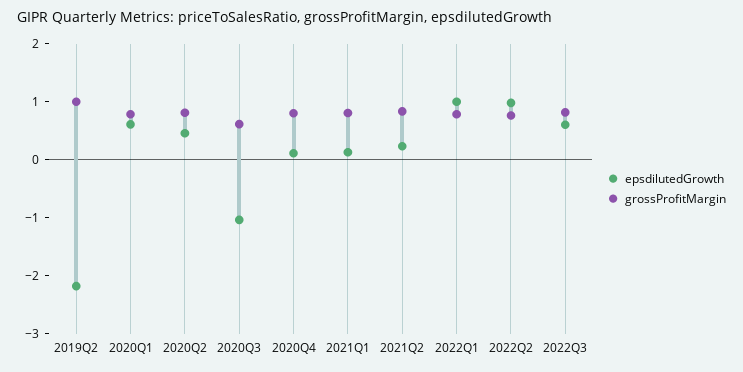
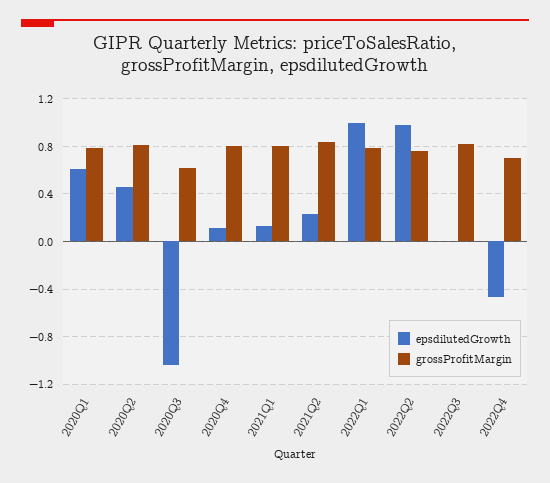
epsdilutedGrowth, 2019Q2: -2.2 -> none
grossProfitMargin, 2019Q2: 1 -> none
epsdilutedGrowth, 2022Q3: 0.6 -> 0
epsdilutedGrowth, 2022Q4: none -> -0.5
grossProfitMargin, 2022Q4: none -> 0.7

